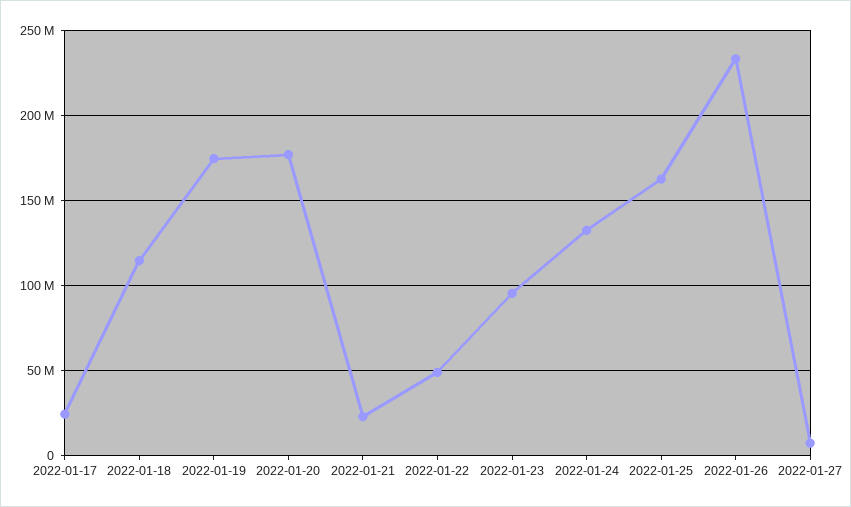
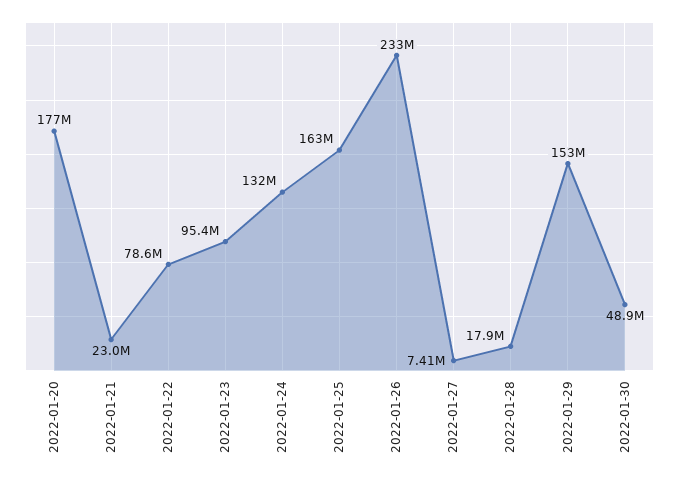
2022-01-17: 25000000 -> none
2022-01-18: 115000000 -> none
2022-01-19: 175000000 -> none
2022-01-22: 50000000 -> 78600000
2022-01-28: none -> 17900000
2022-01-29: none -> 153000000
2022-01-30: none -> 48900000

